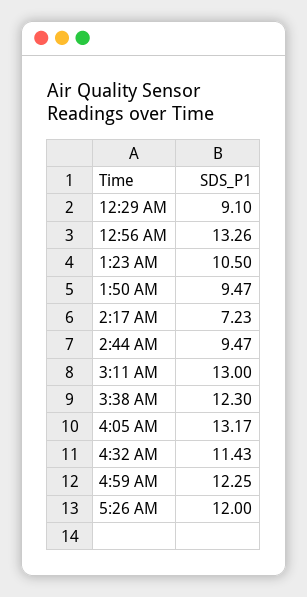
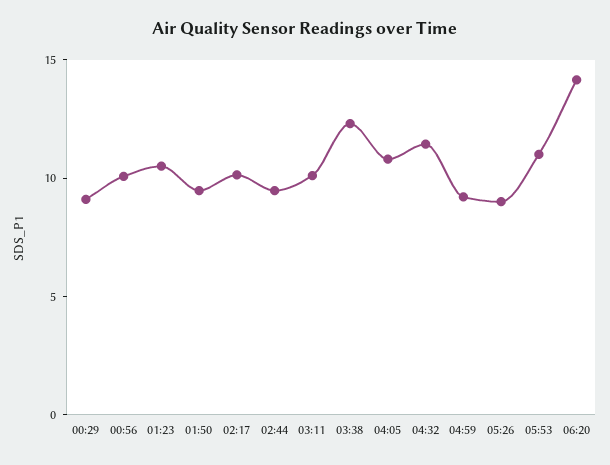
12:56 AM: 13.26 -> 10
2:17 AM: 7.23 -> 10
3:11 AM: 13 -> 10
4:05 AM: 13.17 -> 11
4:59 AM: 12.25 -> 9
5:26 AM: 12 -> 9
05:53: none -> 11
06:20: none -> 14

